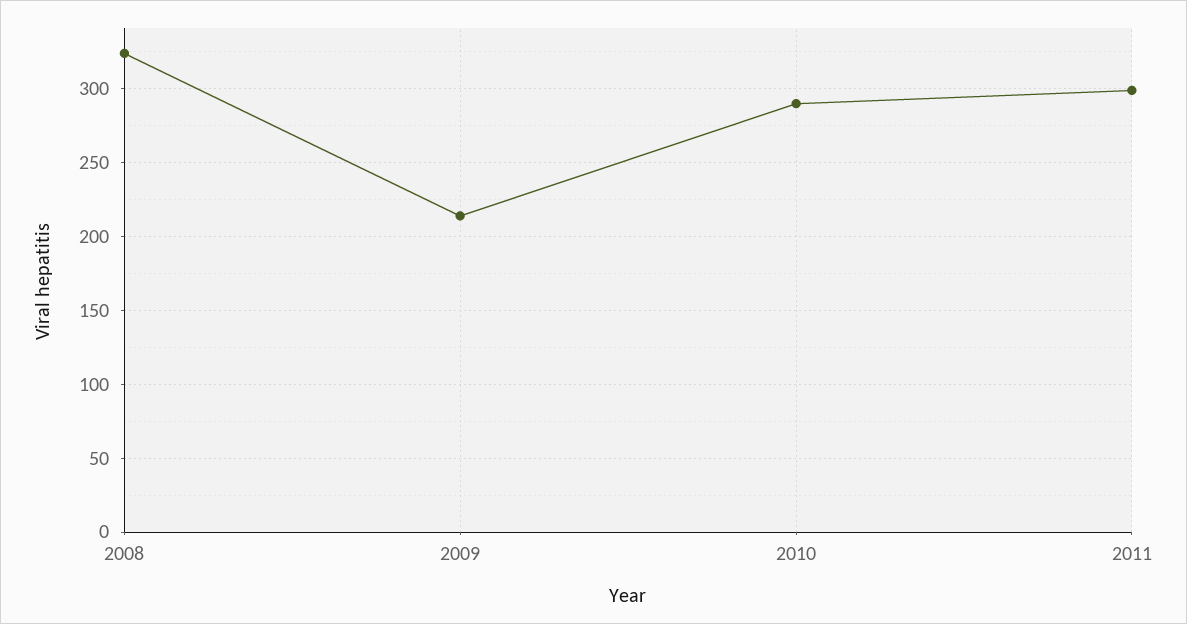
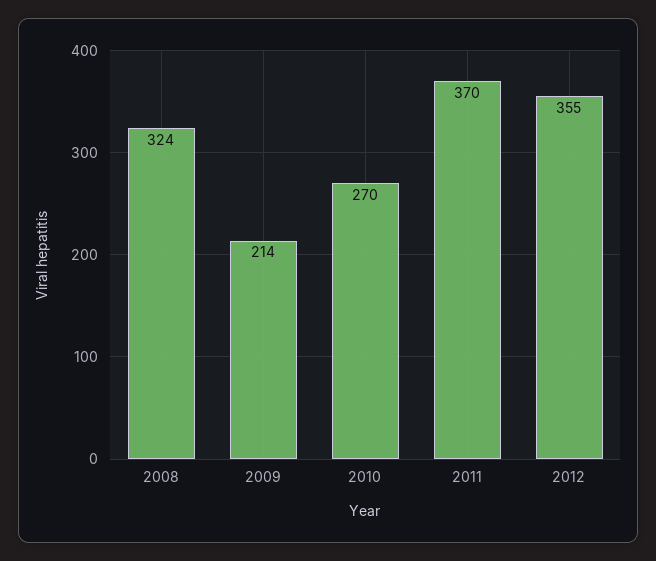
2010: 290 -> 270
2011: 300 -> 370
2012: none -> 355

